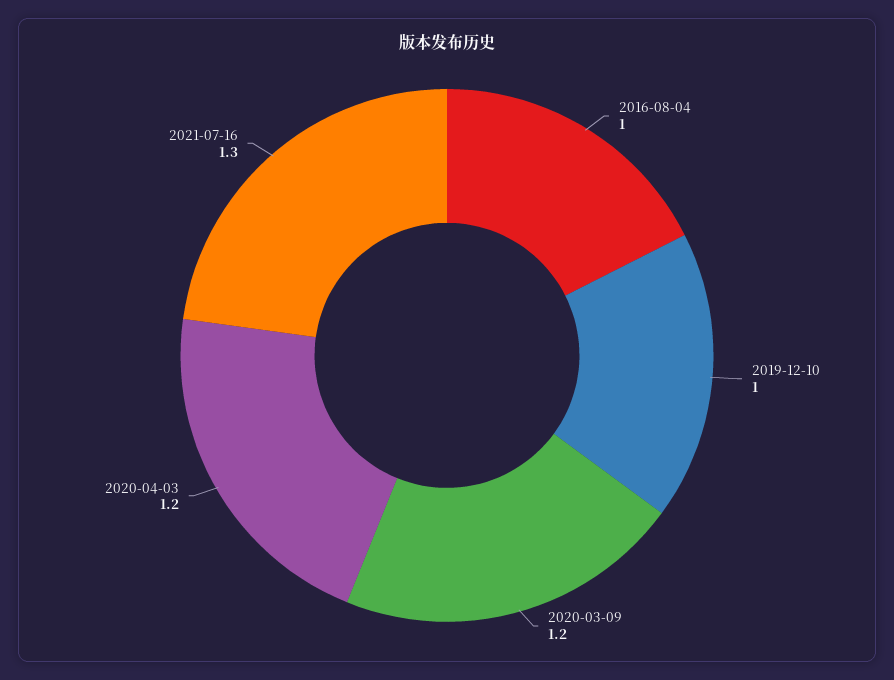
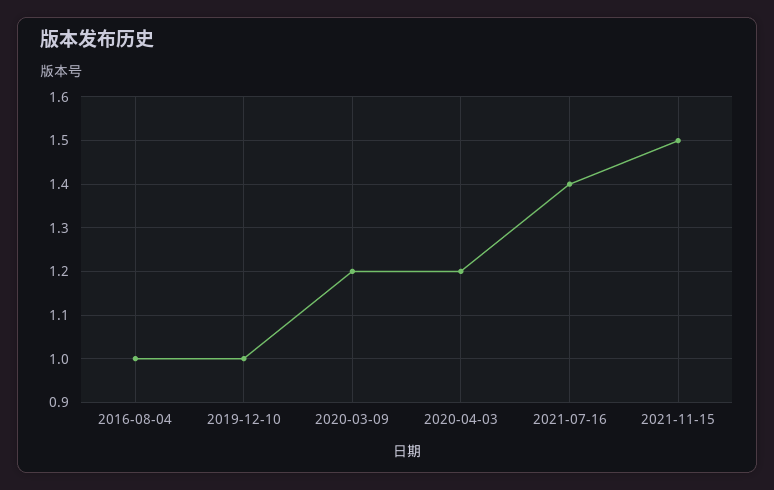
2021-07-16: 1.3 -> 1.4
2021-11-15: none -> 1.5

